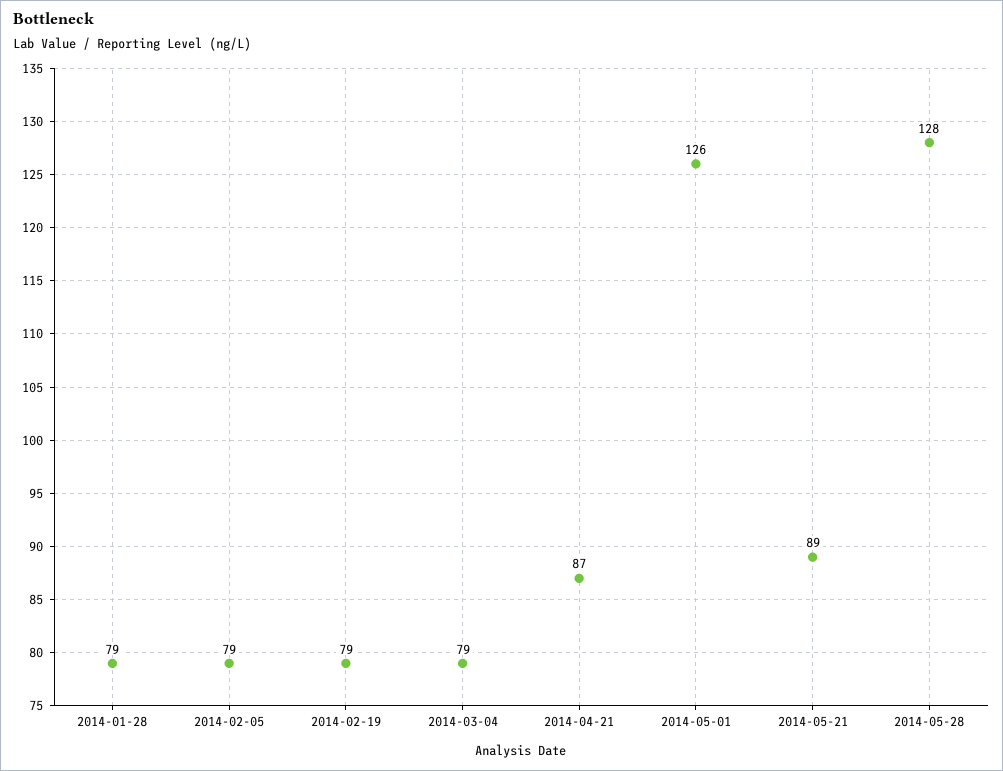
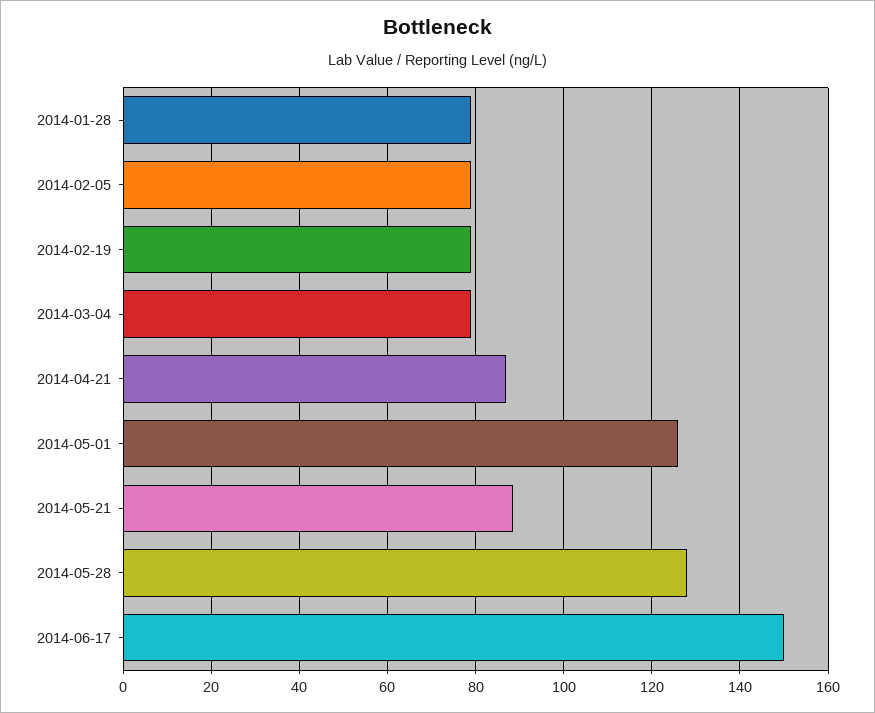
2014-06-17: none -> 150

